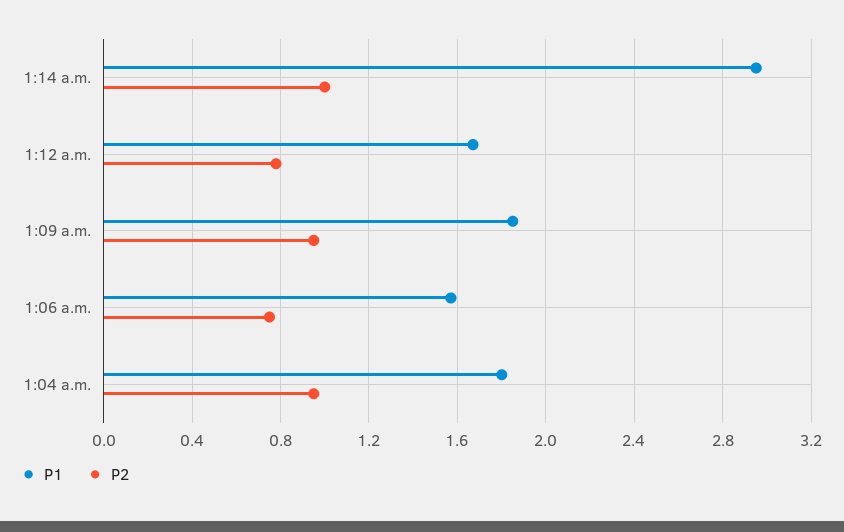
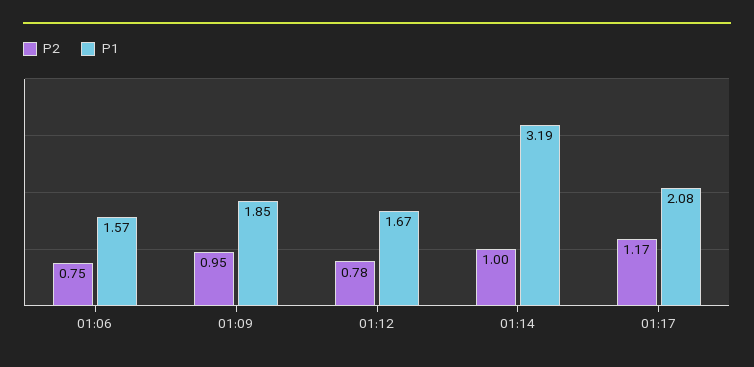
P1, 1:14 a.m.: 2.95 -> 3.19
P1, 1:04 a.m.: 1.8 -> none
P2, 1:04 a.m.: 0.95 -> none
P2, 01:17: none -> 1.17
P1, 01:17: none -> 2.08

